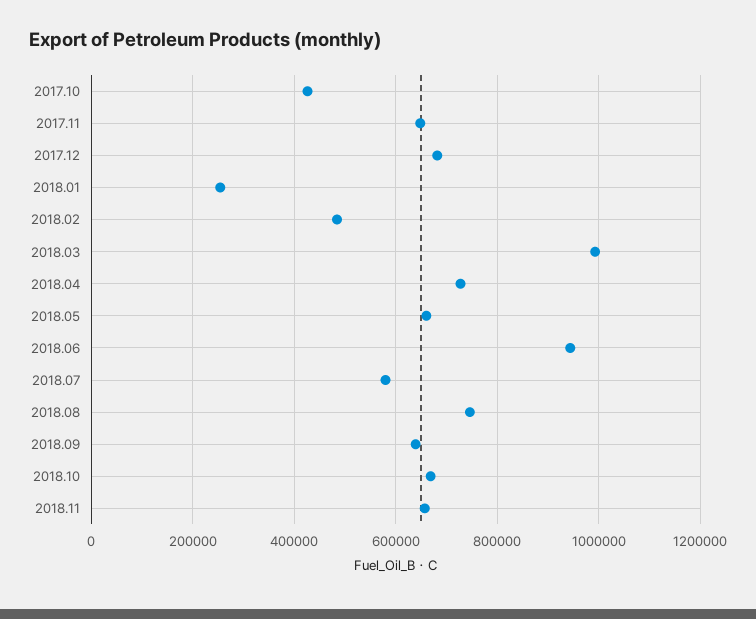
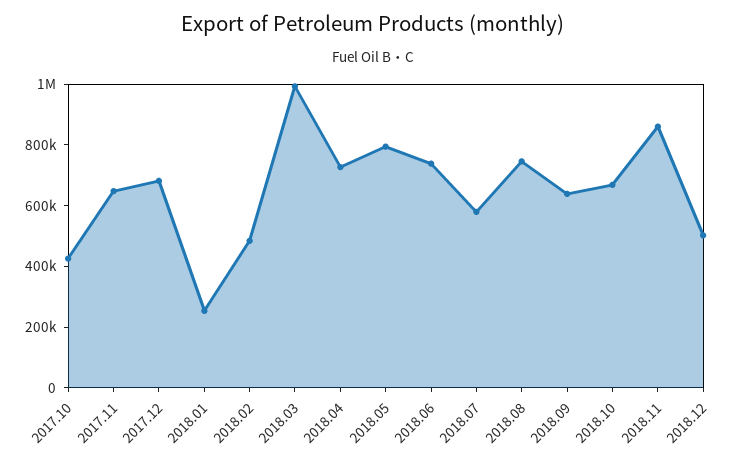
2018.05: 660000 -> 800000
2018.06: 940000 -> 750000
2018.11: 660000 -> 850000
2018.12: none -> 500000

